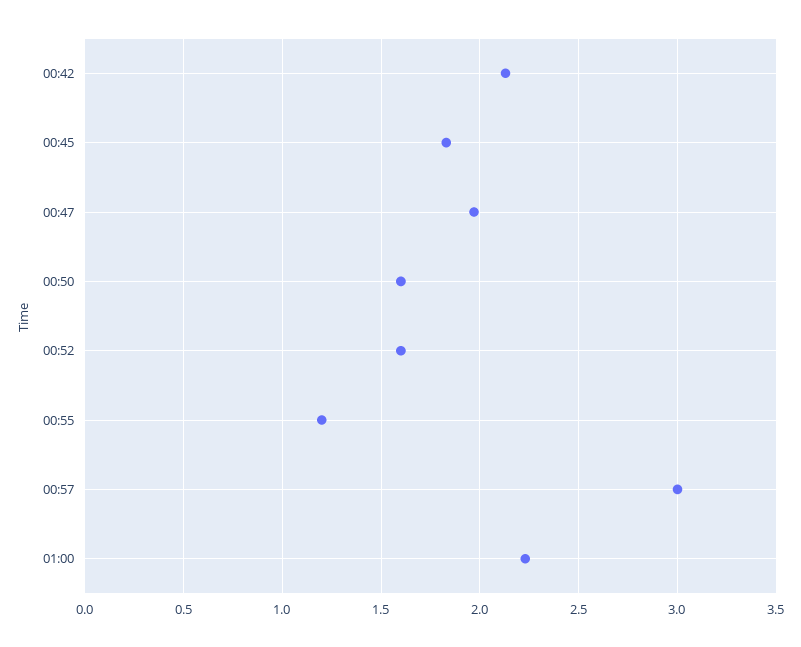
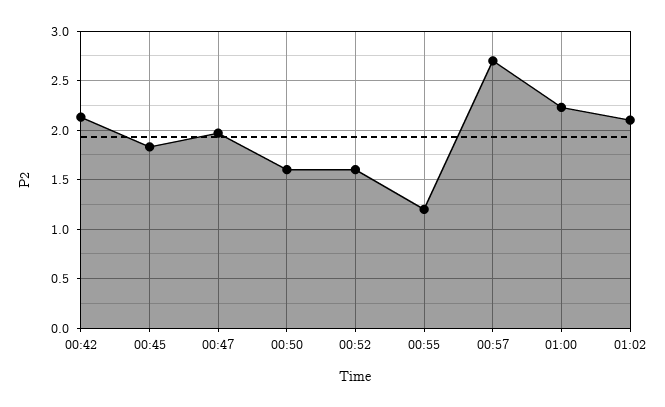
00:57: 3 -> 2.7
01:02: none -> 2.1

